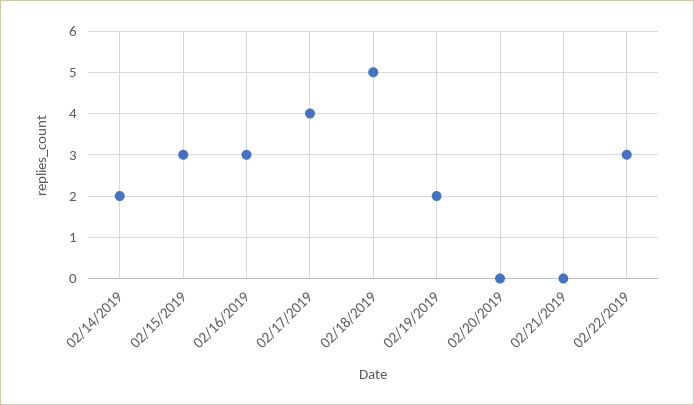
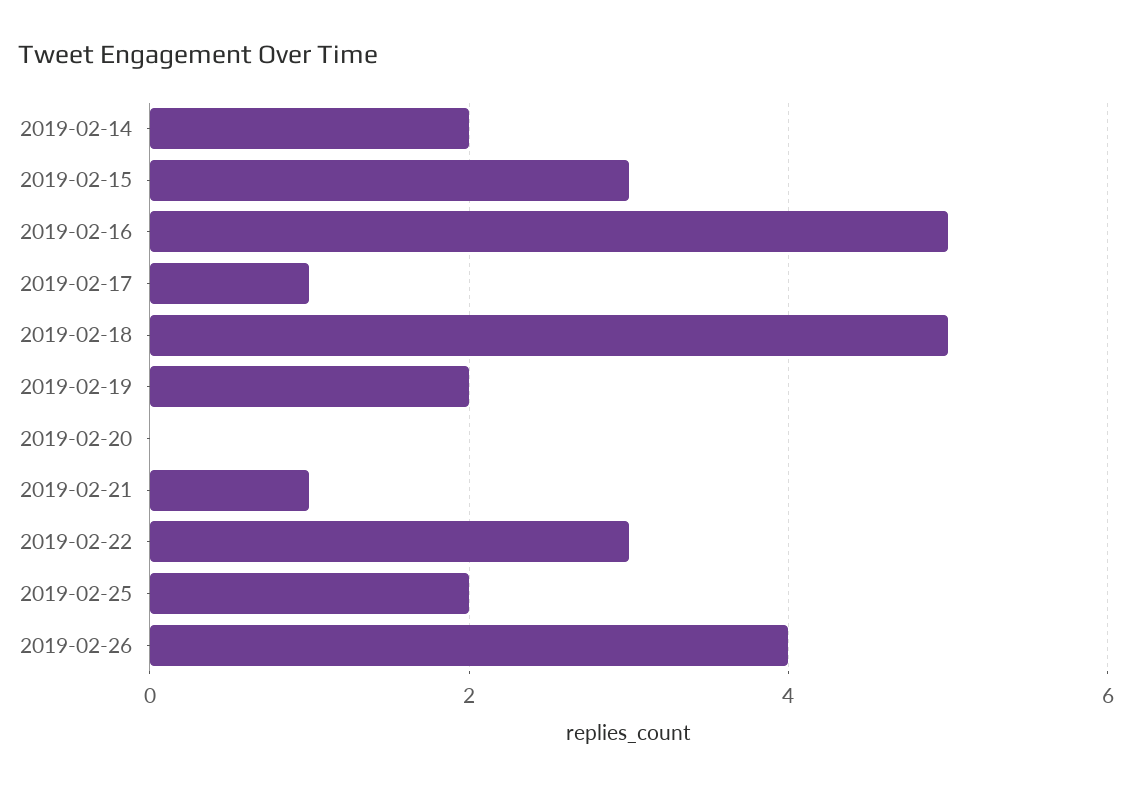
02/16/2019: 3 -> 5
02/17/2019: 4 -> 1
02/21/2019: 0 -> 1
2019-02-25: none -> 2
2019-02-26: none -> 4

